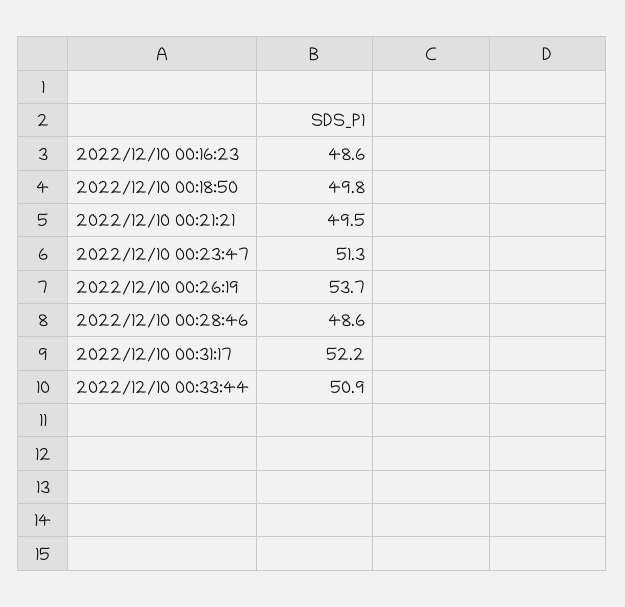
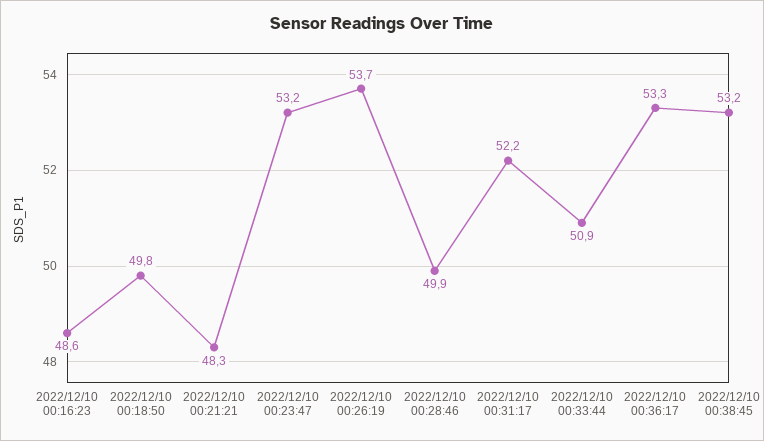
2022/12/10 00:21:21: 49.5 -> 48.3
2022/12/10 00:23:47: 51.3 -> 53.2
2022/12/10 00:28:46: 48.6 -> 49.9
2022/12/10 00:36:17: none -> 53.3
2022/12/10 00:38:45: none -> 53.2

